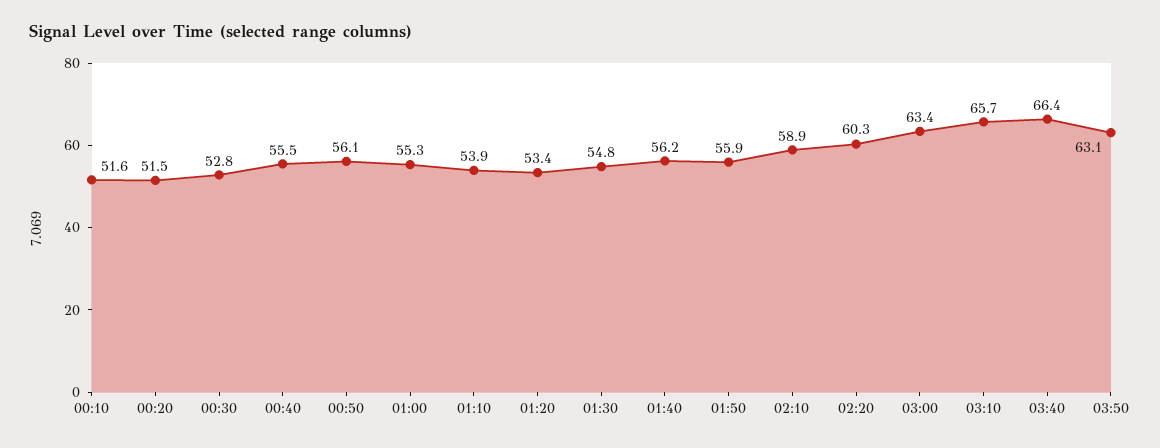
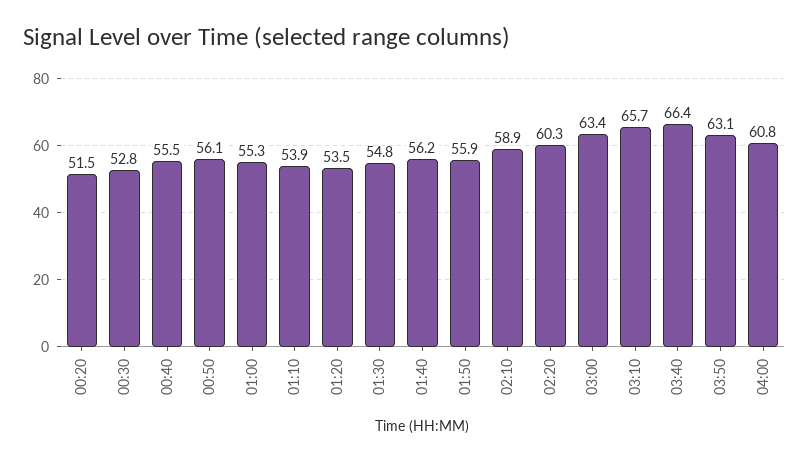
00:10: 51.6 -> none
01:20: 53.4 -> 53.5
04:00: none -> 60.8

